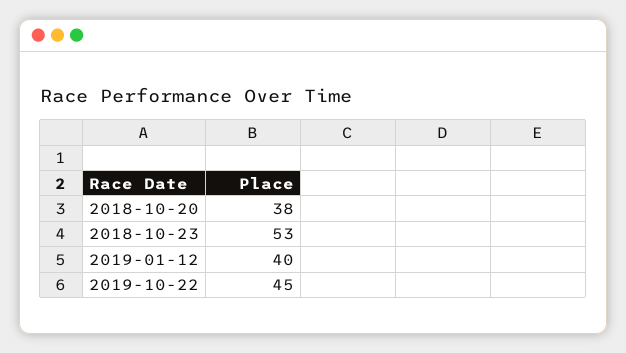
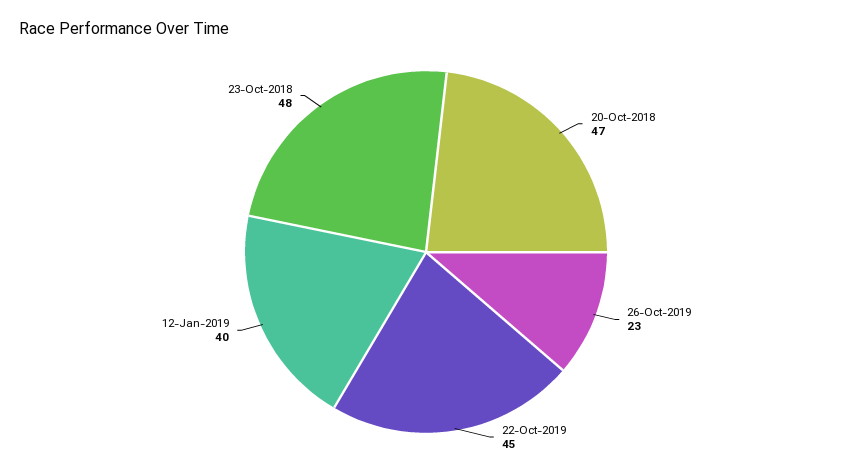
2018-10-20: 38 -> 47
2018-10-23: 53 -> 48
26-Oct-2019: none -> 23

